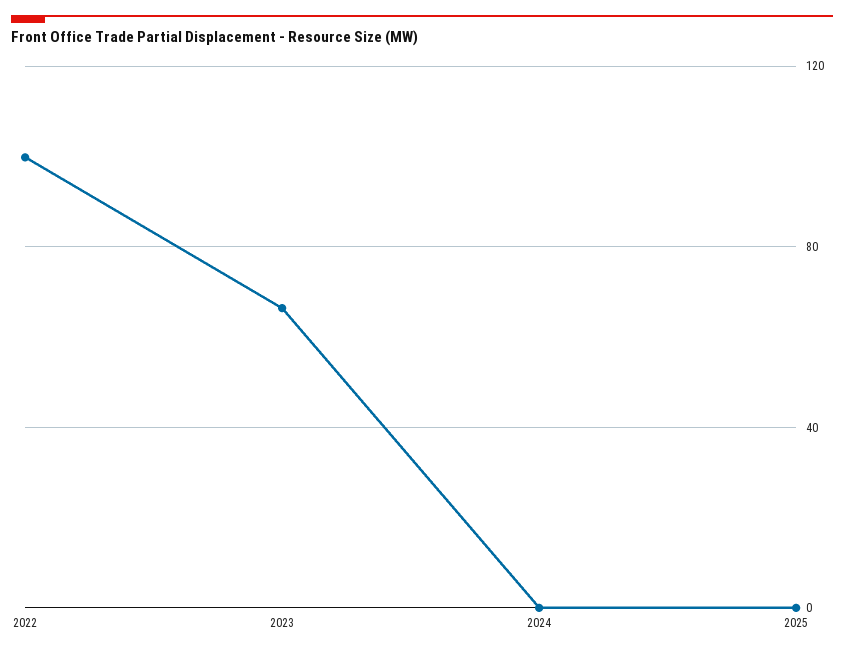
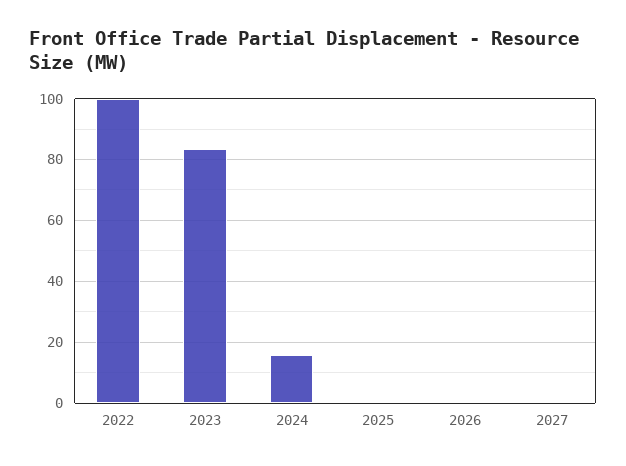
2023: 65 -> 84
2024: 0 -> 16
2026: none -> 0
2027: none -> 0

